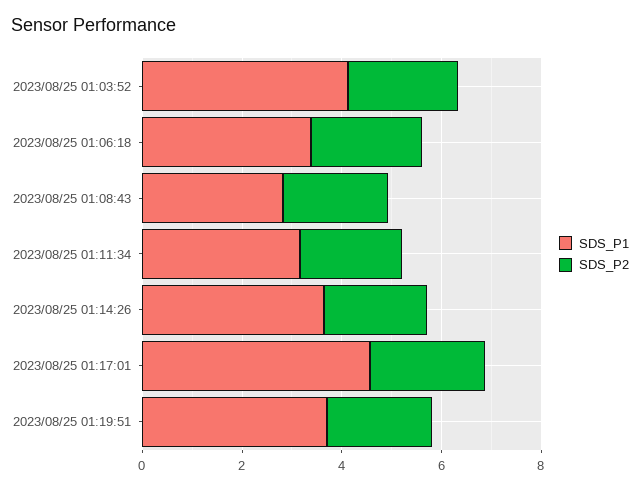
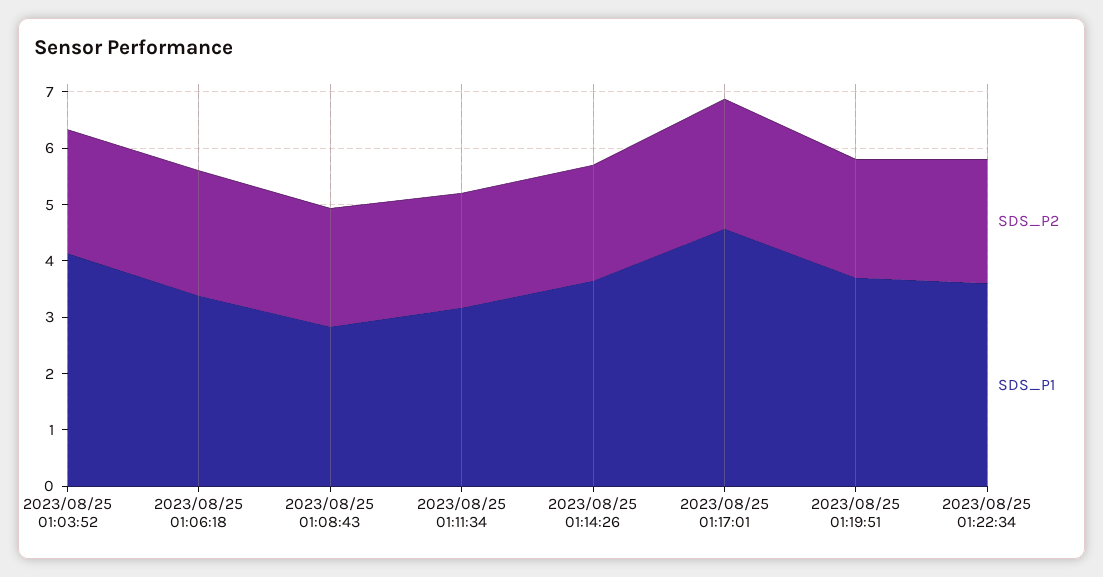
SDS_P2, 2023/08/25 01:22:34: none -> 2.2
SDS_P1, 2023/08/25 01:22:34: none -> 3.6

